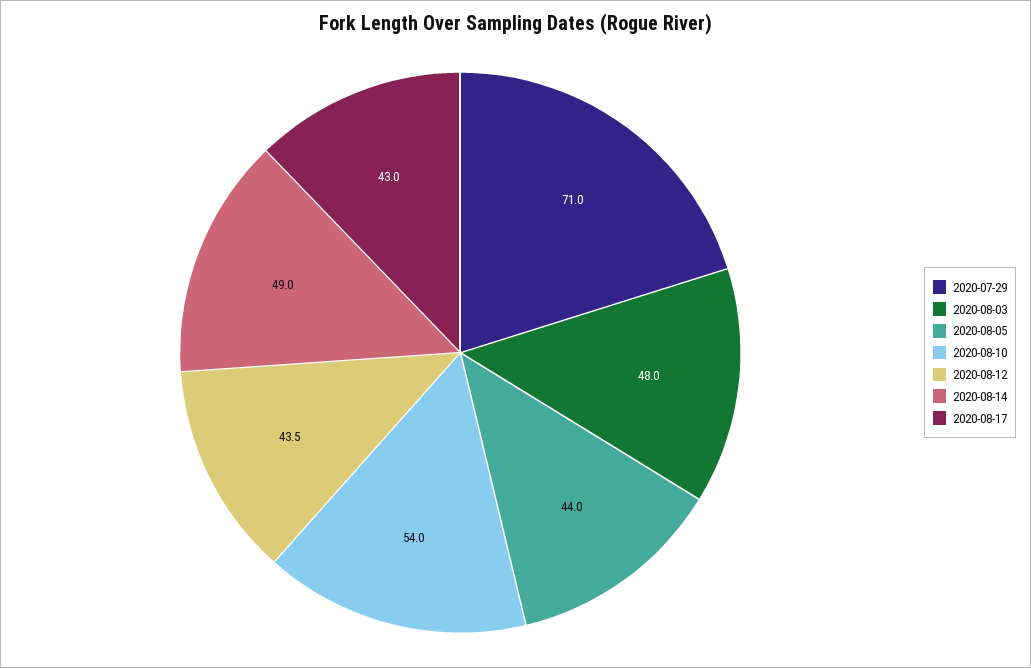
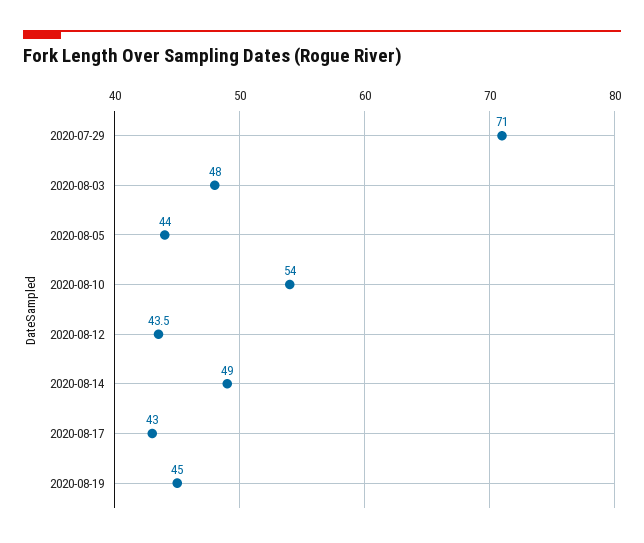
2020-08-19: none -> 45

